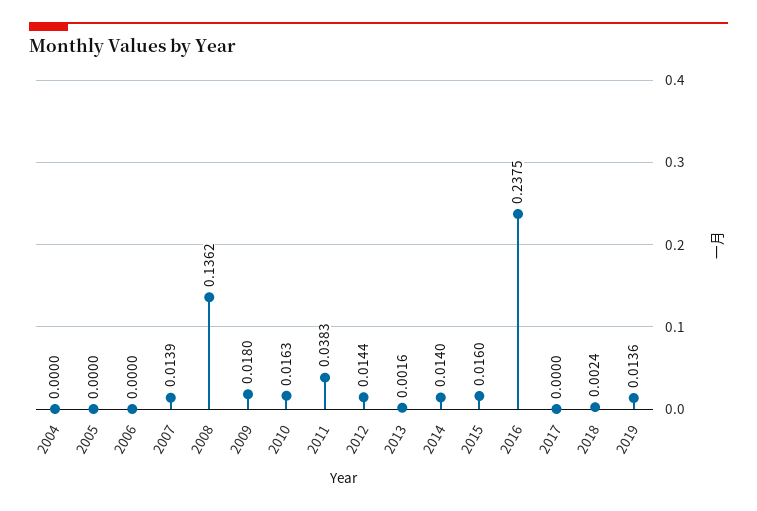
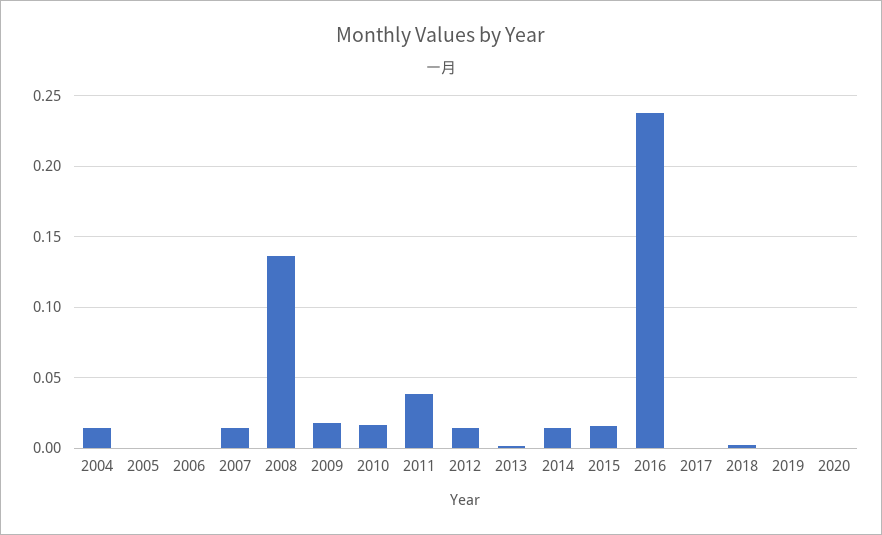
2004: 0 -> 0.015
2019: 0.0136 -> 0
2020: none -> 0

